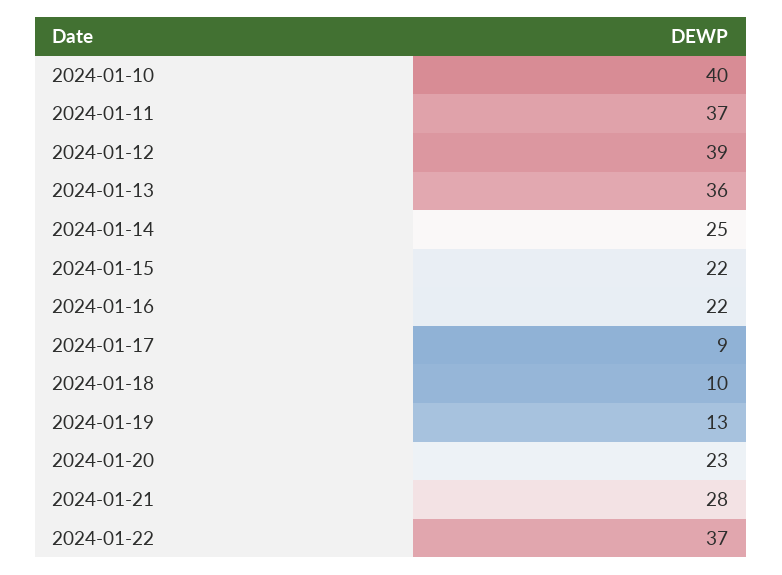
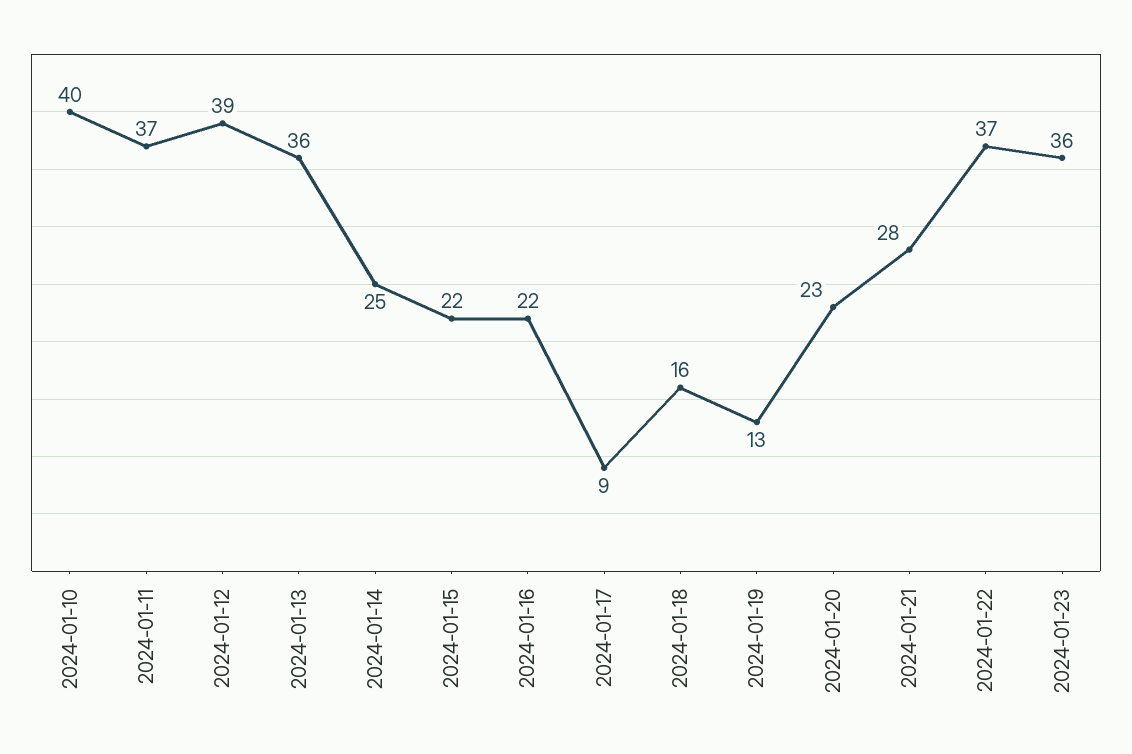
2024-01-18: 10 -> 16
2024-01-23: none -> 36

